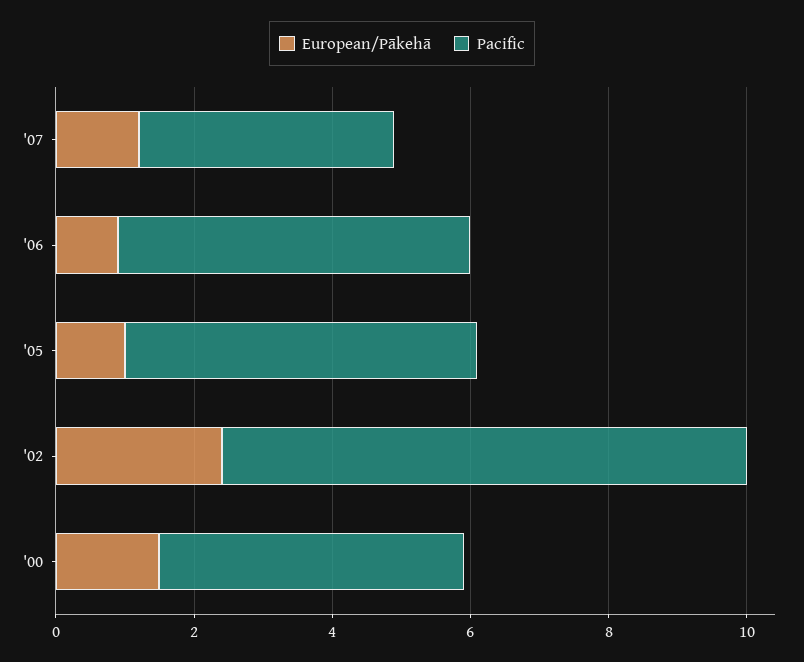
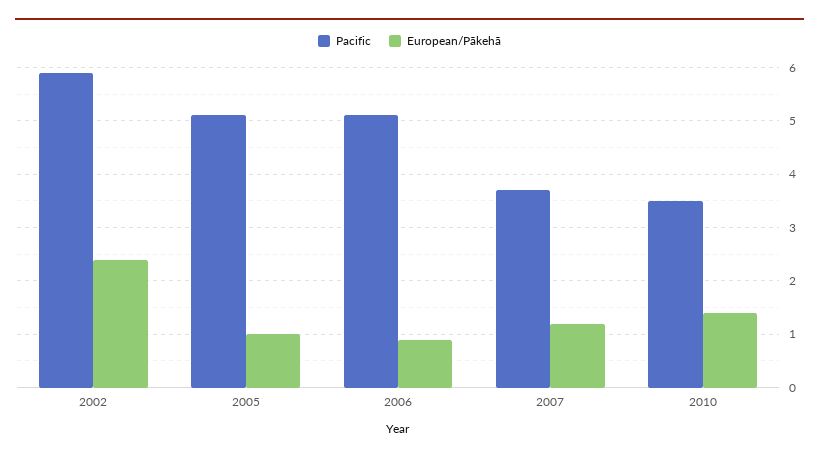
Pacific, '02: 7.5 -> 6
European/Pākehā, '00: 1.5 -> none
Pacific, '00: 4.5 -> none
Pacific, 2010: none -> 3.5
European/Pākehā, 2010: none -> 1.5

